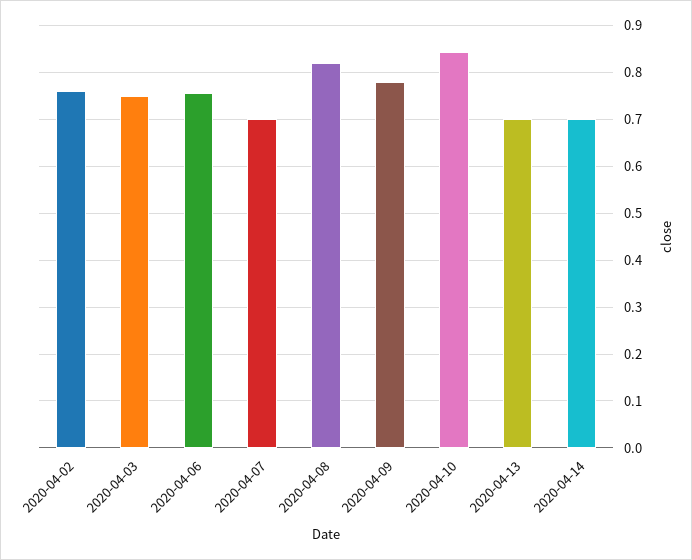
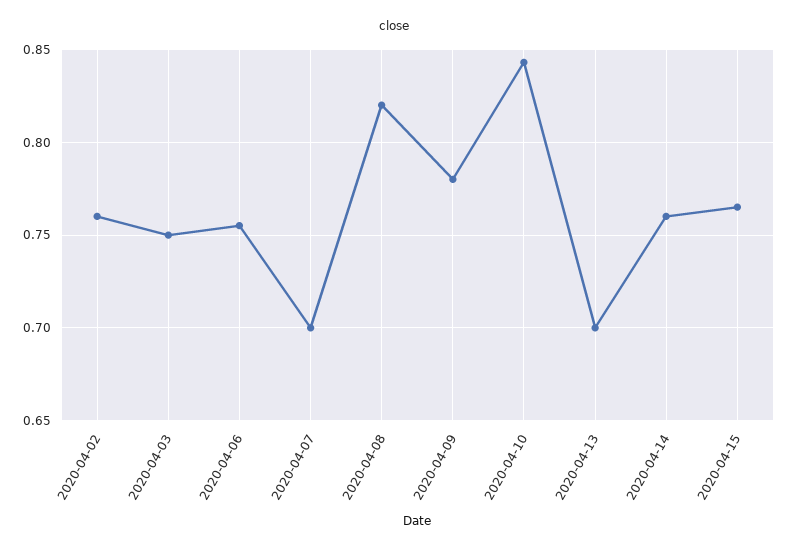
2020-04-14: 0.7 -> 0.76
2020-04-15: none -> 0.765

